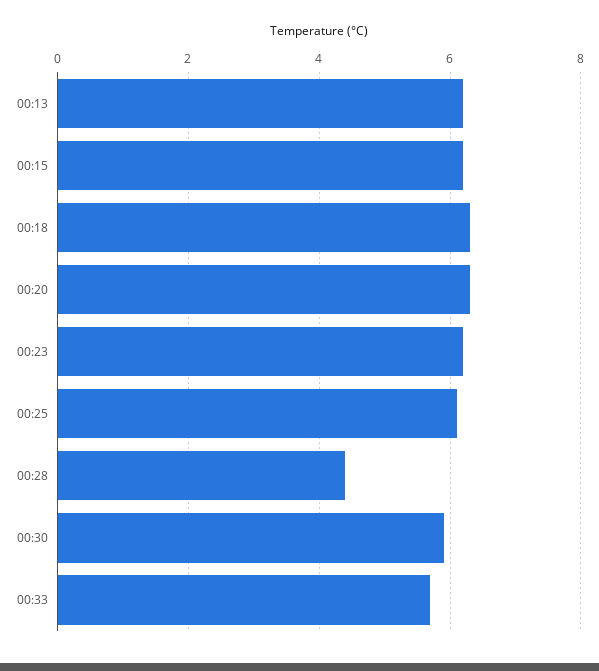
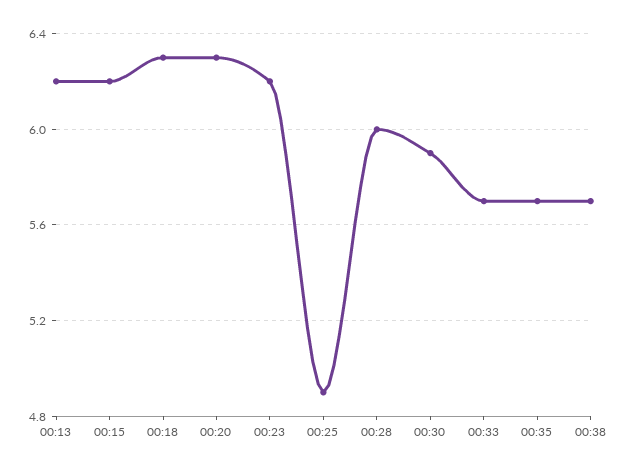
00:25: 6 -> 4.9
00:28: 4.5 -> 6
00:35: none -> 5.7
00:38: none -> 5.7

